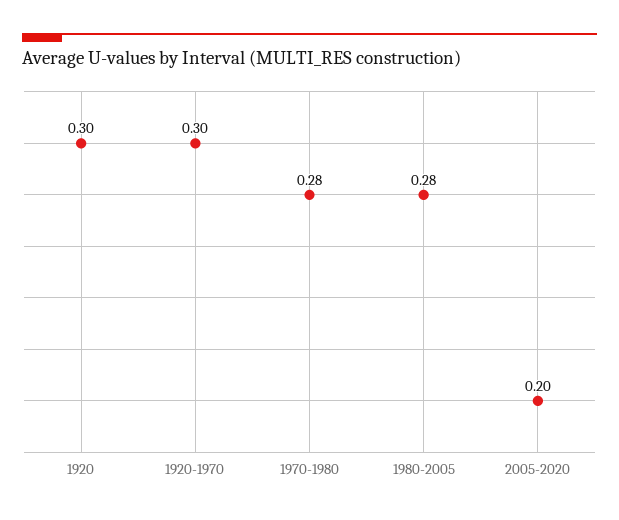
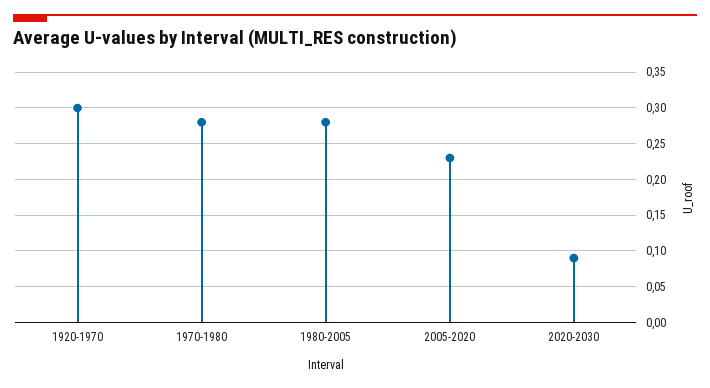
1920: 0.3 -> none
2005-2020: 0.2 -> 0.23
2020-2030: none -> 0.09

